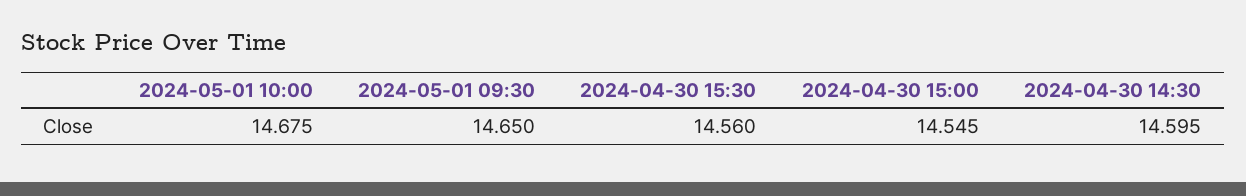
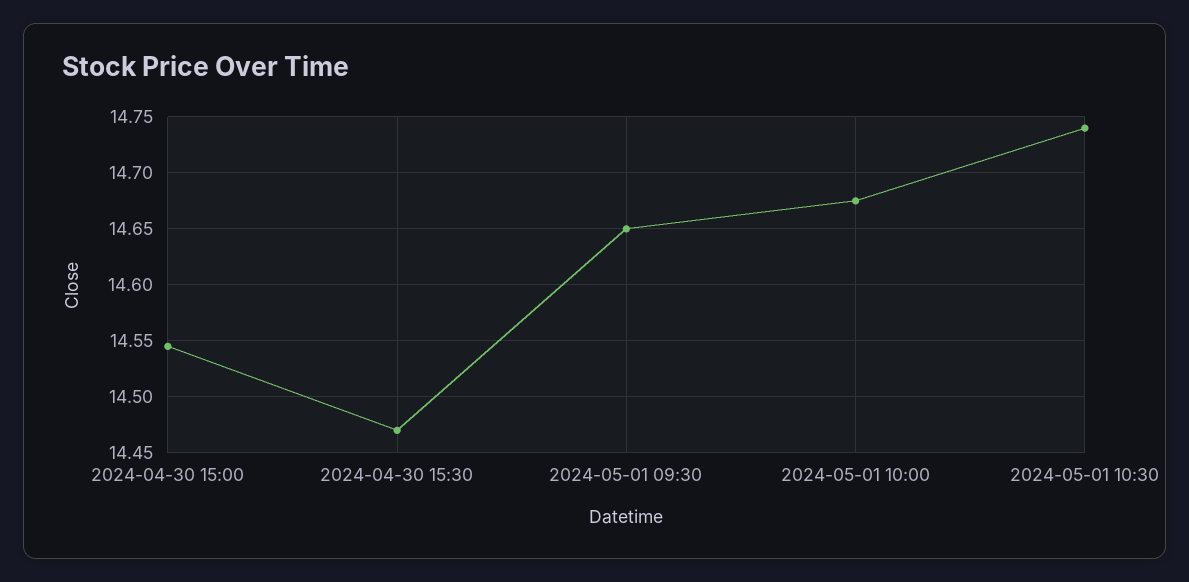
2024-04-30 15:30: 14.56 -> 14.47
2024-04-30 14:30: 14.595 -> none
2024-05-01 10:30: none -> 14.74

